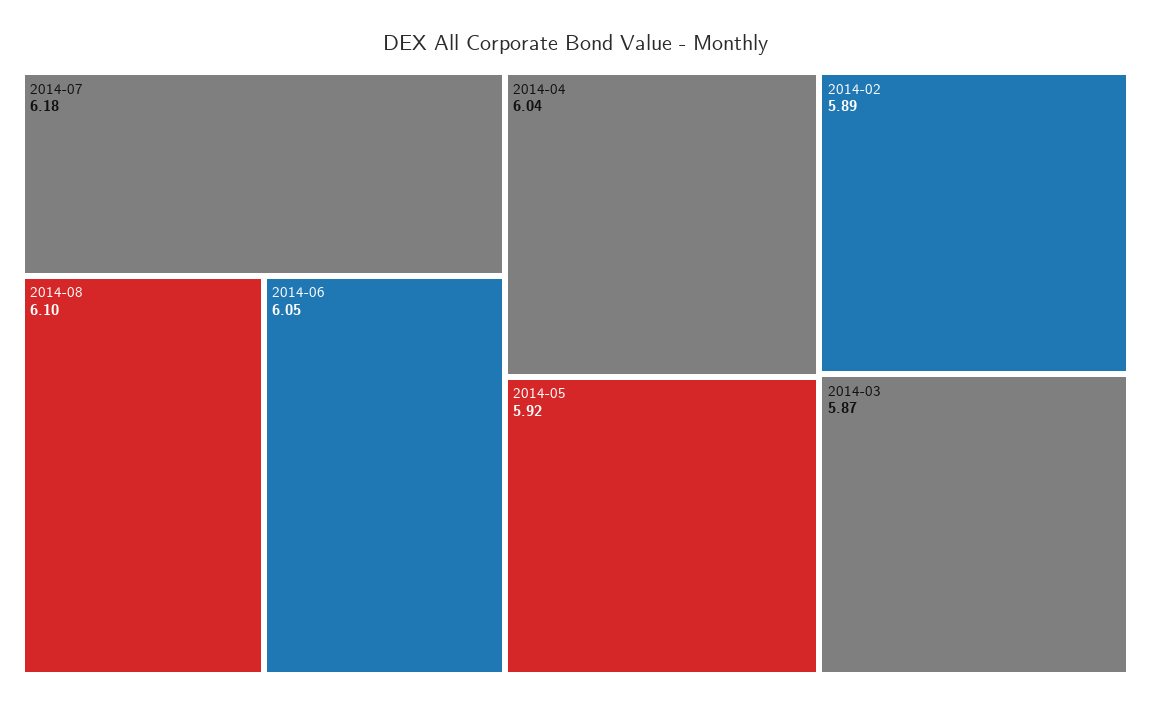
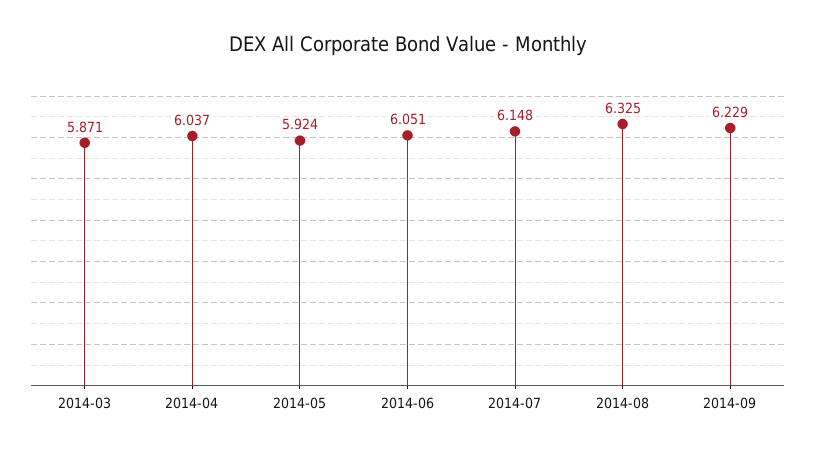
2014-07: 6.18 -> 6.148
2014-08: 6.1 -> 6.325
2014-02: 5.89 -> none
2014-09: none -> 6.229

